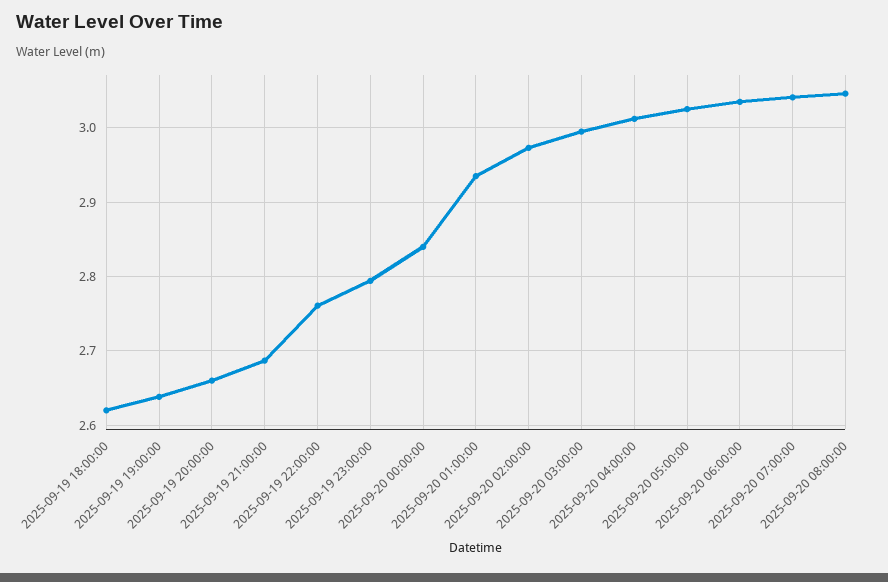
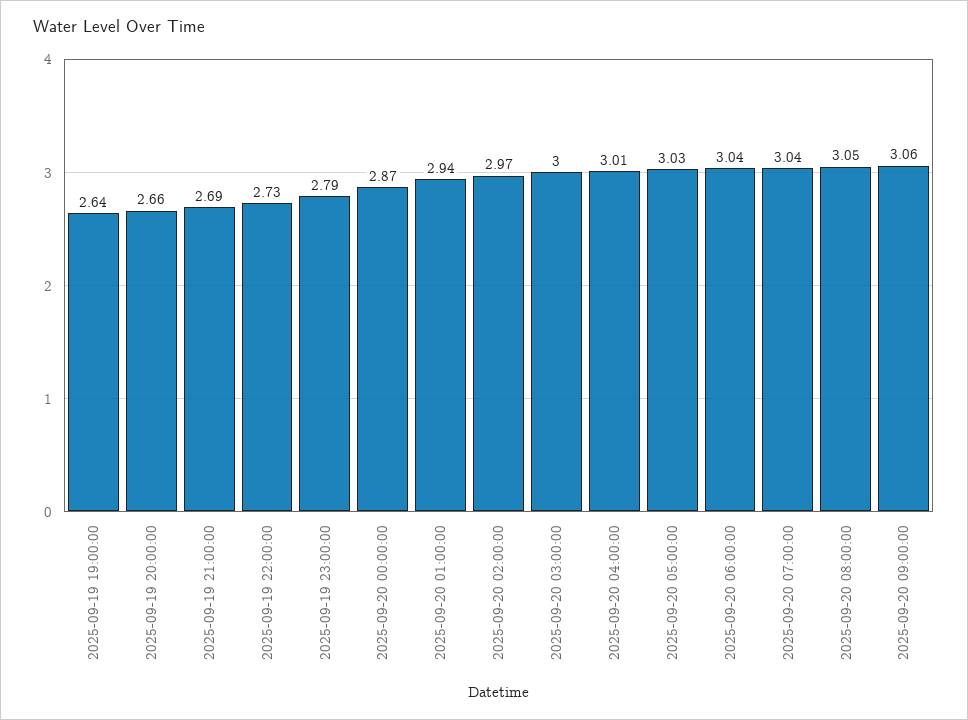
2025-09-19 18:00:00: 2.62 -> none
2025-09-19 22:00:00: 2.76 -> 2.73
2025-09-20 00:00:00: 2.84 -> 2.87
2025-09-20 09:00:00: none -> 3.06

